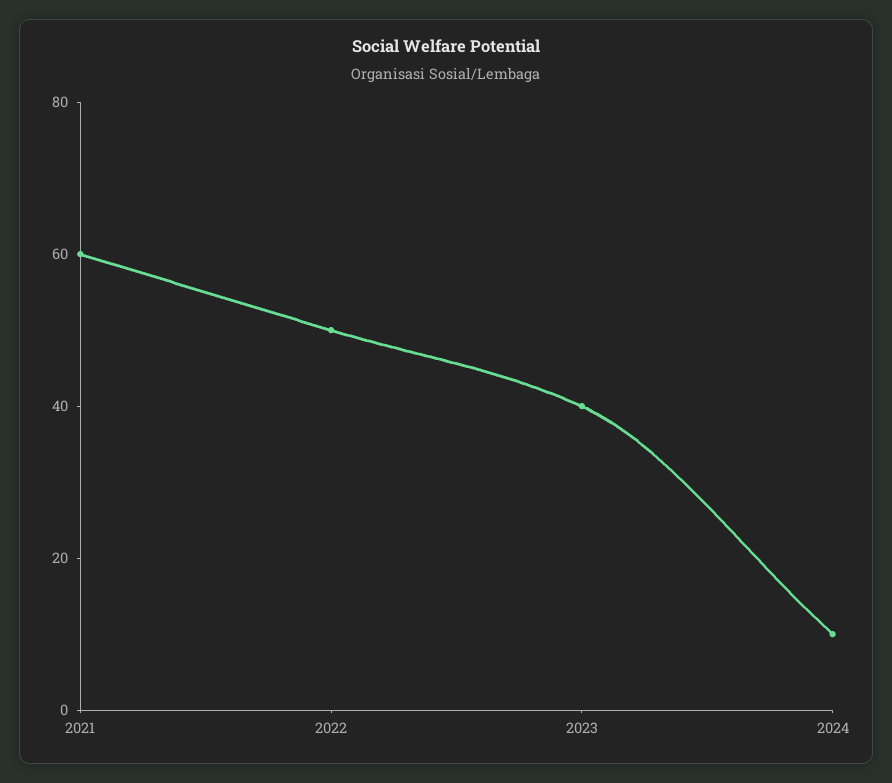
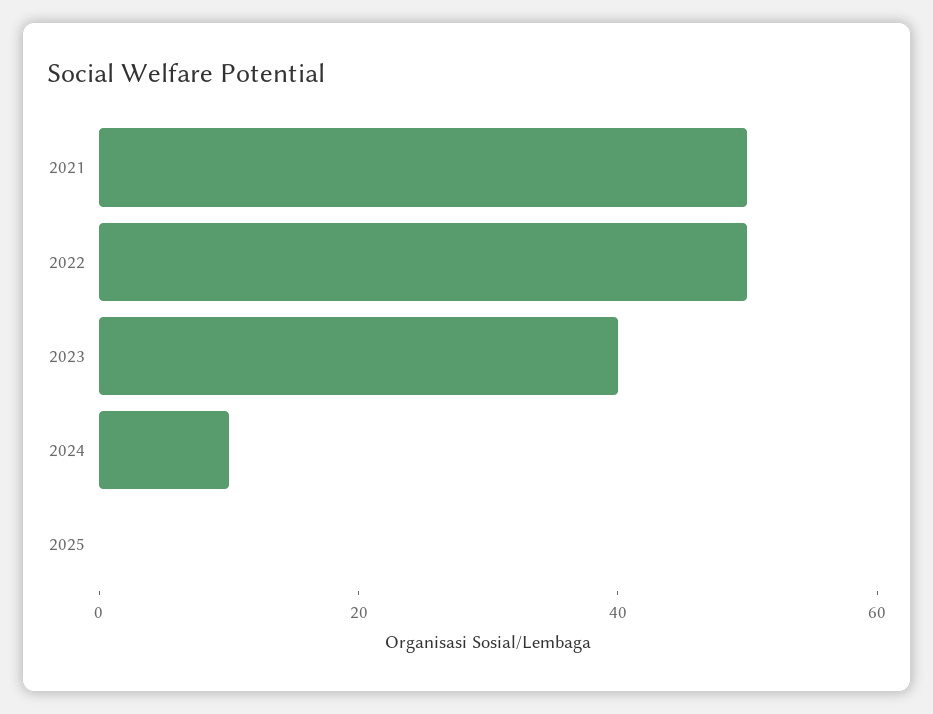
2021: 60 -> 50
2025: none -> 0

